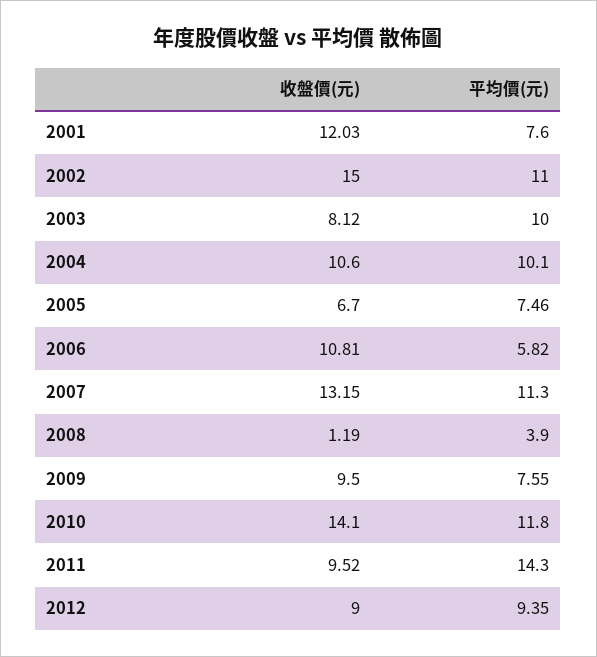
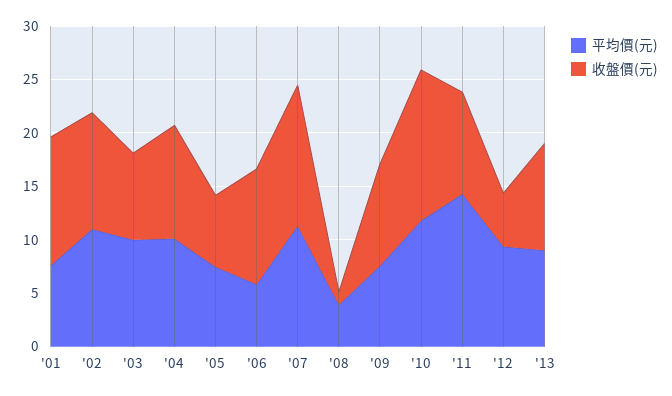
收盤價(元), 2002: 15 -> 11
收盤價(元), 2012: 9 -> 5
平均價(元), '13: none -> 9
收盤價(元), '13: none -> 10

